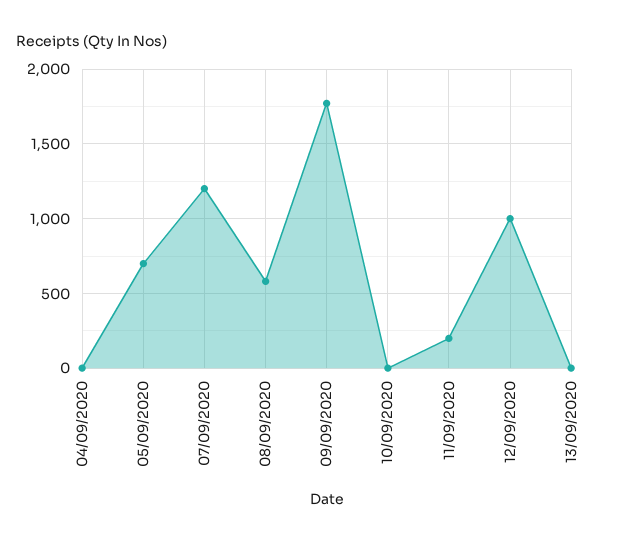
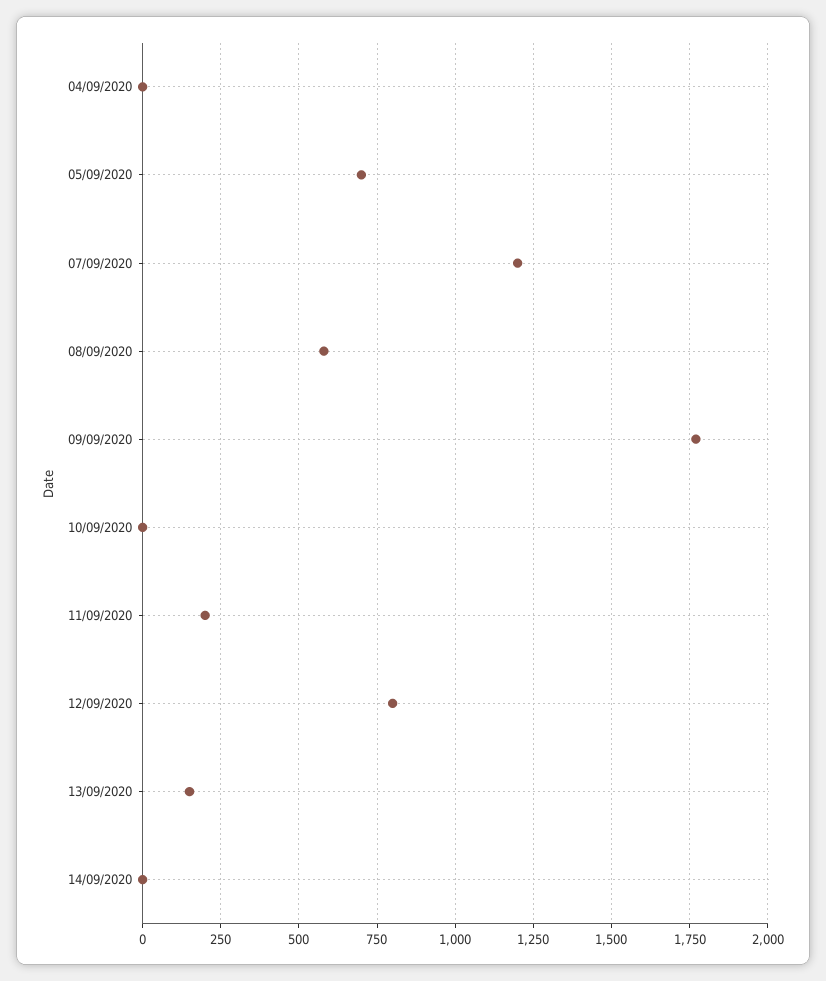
12/09/2020: 1000 -> 800
13/09/2020: 0 -> 150
14/09/2020: none -> 0

